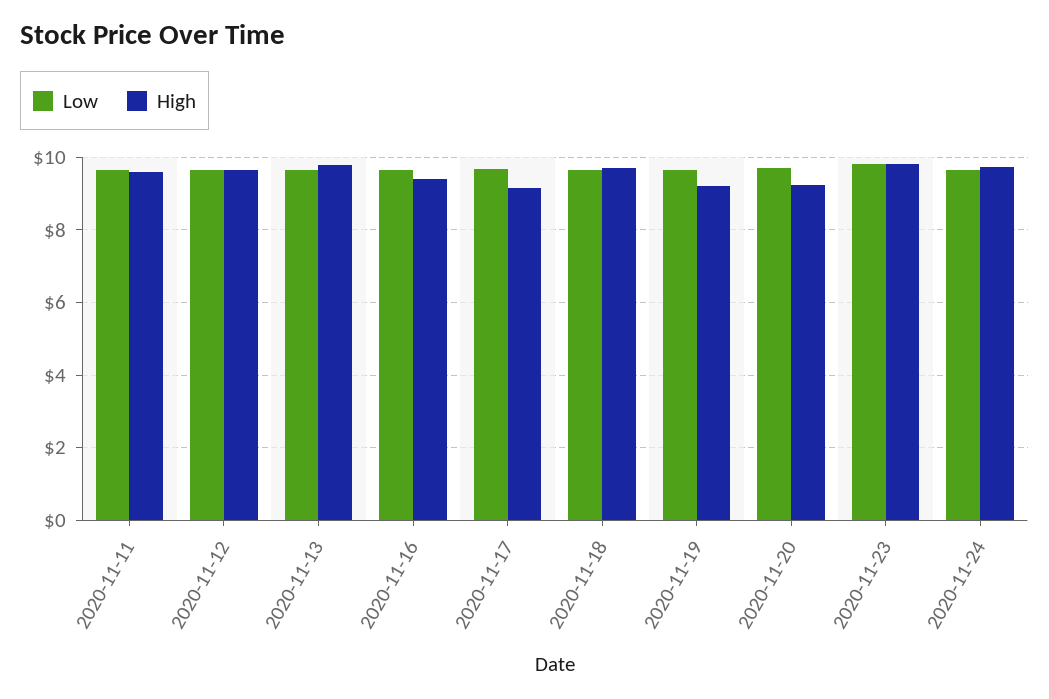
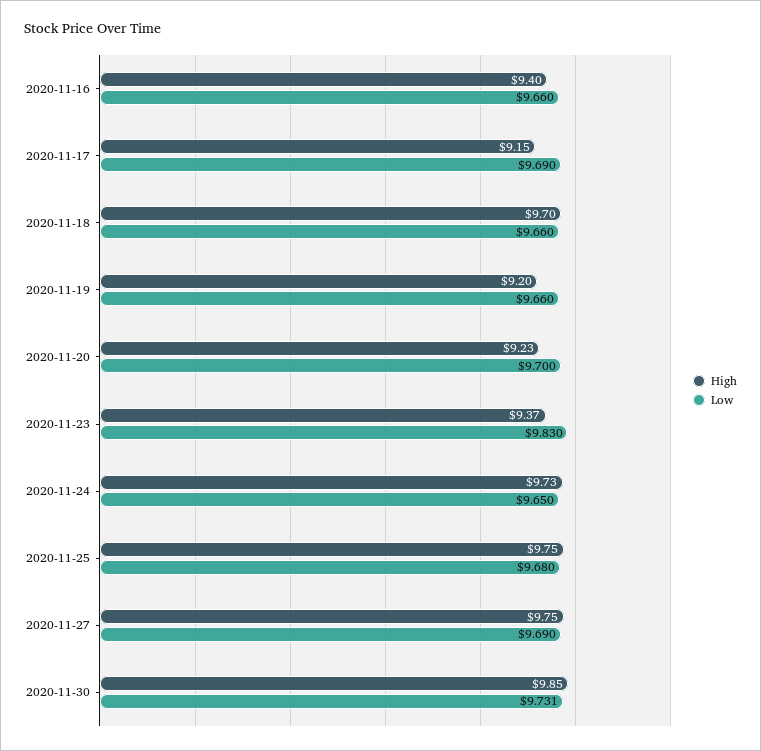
Low, 2020-11-11: 9.6 -> none
High, 2020-11-11: 9.6 -> none
Low, 2020-11-12: 9.6 -> none
High, 2020-11-12: 9.6 -> none
Low, 2020-11-13: 9.6 -> none
High, 2020-11-13: 9.8 -> none
High, 2020-11-23: 9.8 -> 9.37
High, 2020-11-25: none -> 9.75
Low, 2020-11-25: none -> 9.68
High, 2020-11-27: none -> 9.75
Low, 2020-11-27: none -> 9.69
High, 2020-11-30: none -> 9.85
Low, 2020-11-30: none -> 9.731

